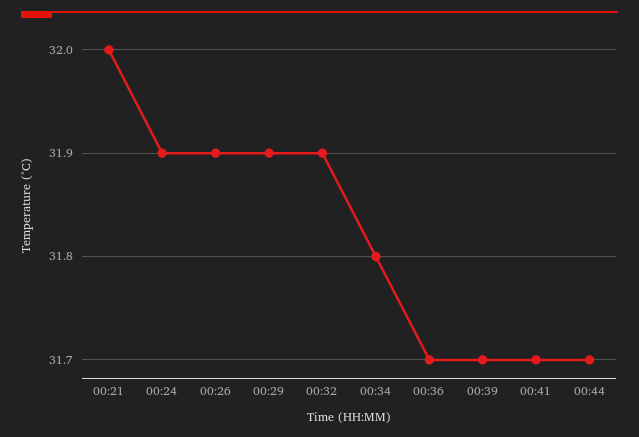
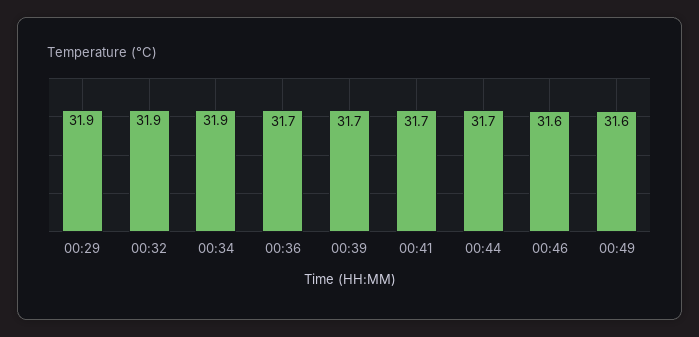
00:21: 32 -> none
00:24: 31.9 -> none
00:26: 31.9 -> none
00:34: 31.8 -> 31.9
00:46: none -> 31.6
00:49: none -> 31.6

